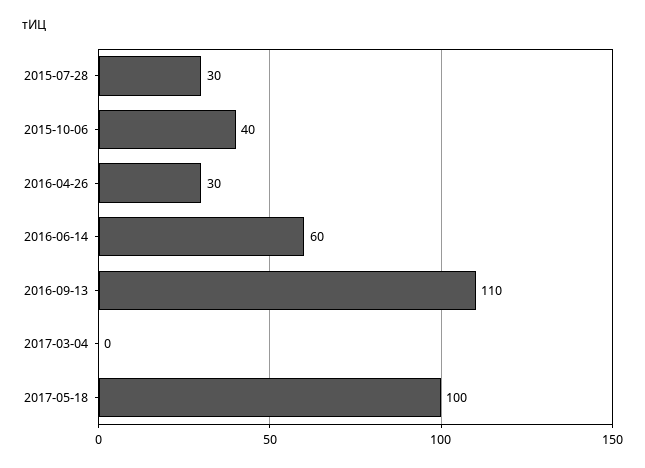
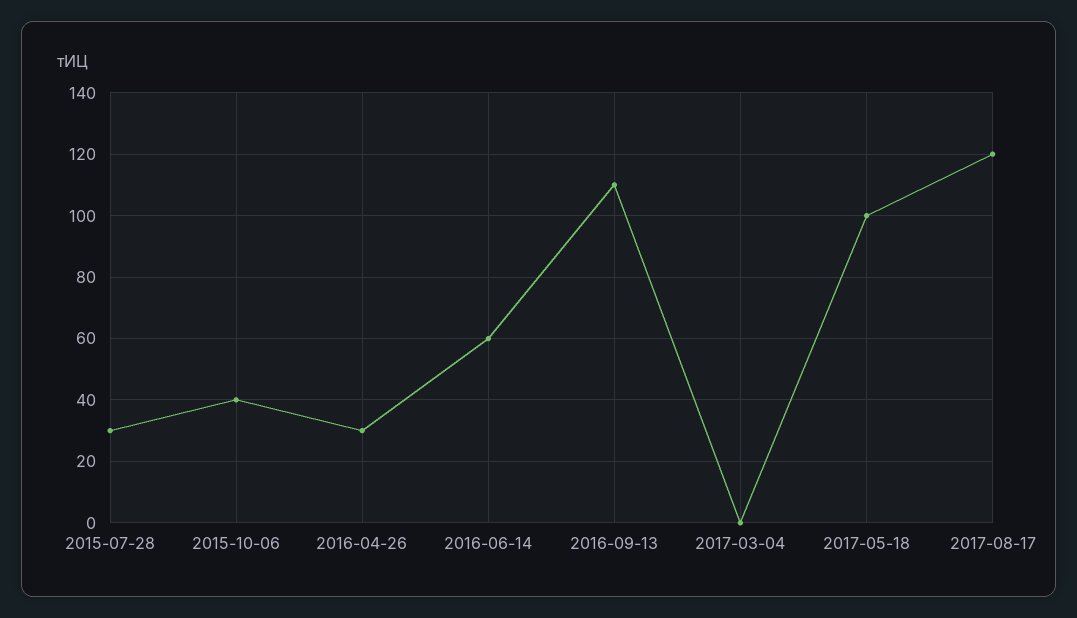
2017-08-17: none -> 120

